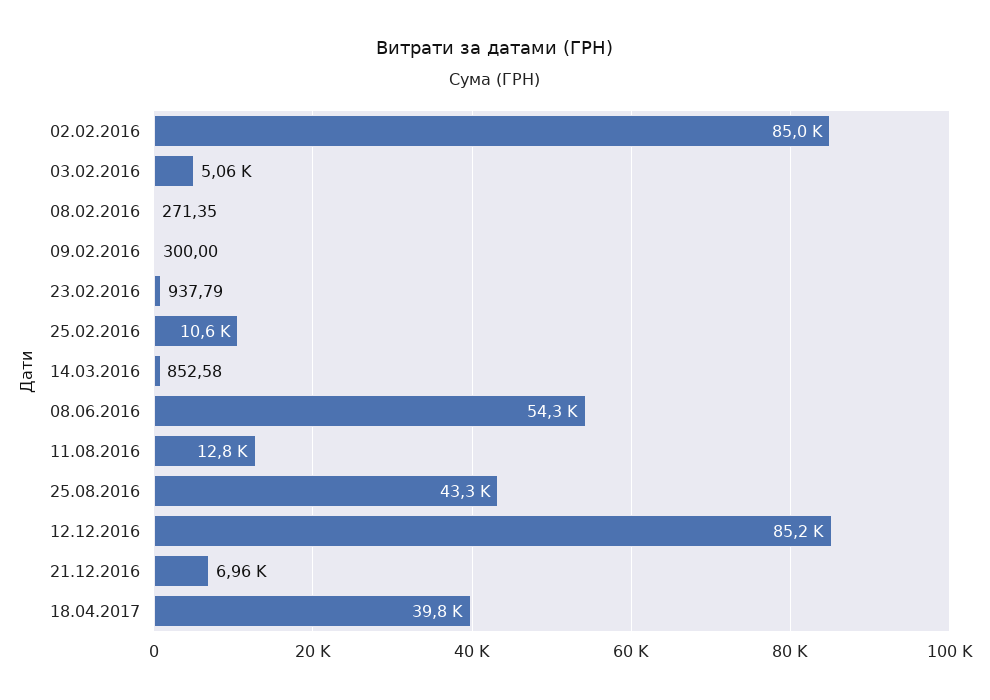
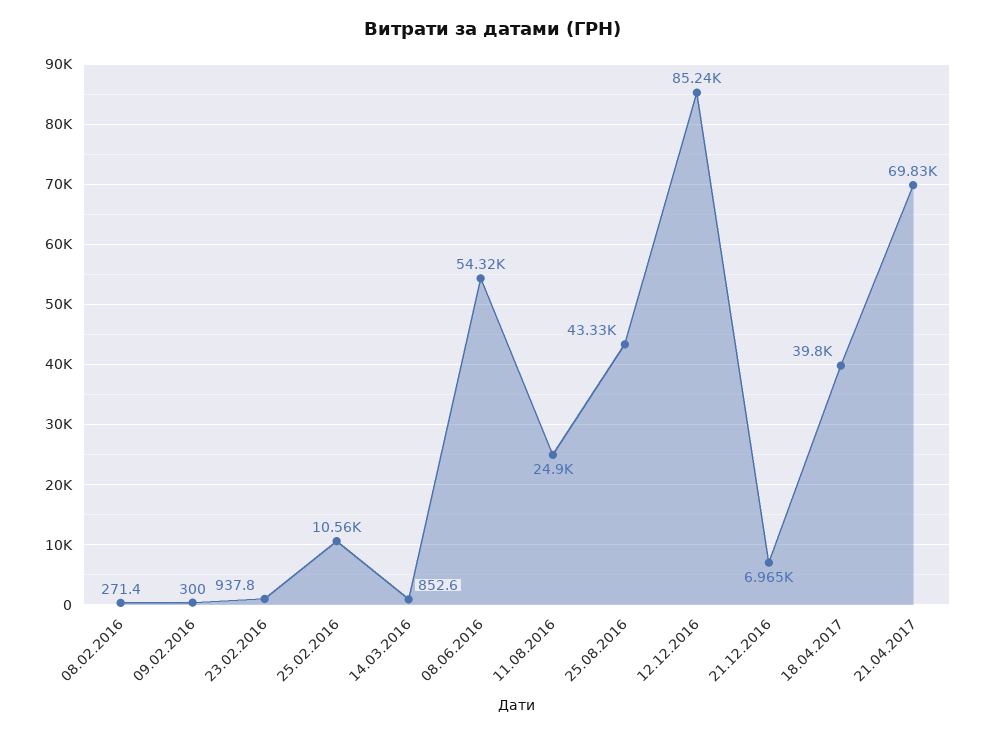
02.02.2016: 85000 -> none
03.02.2016: 5060 -> none
11.08.2016: 12800 -> 24900
21.04.2017: none -> 69830

